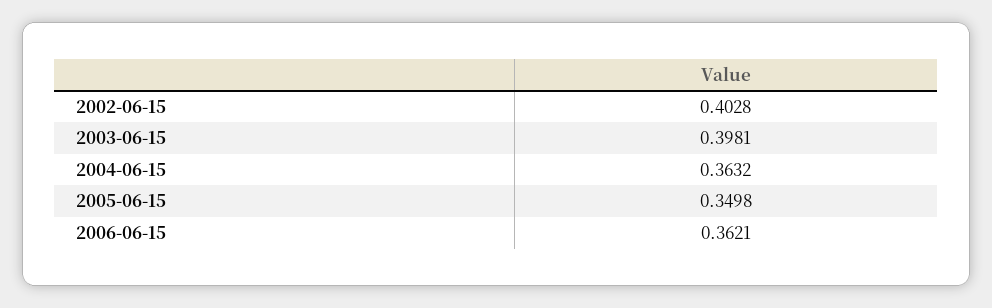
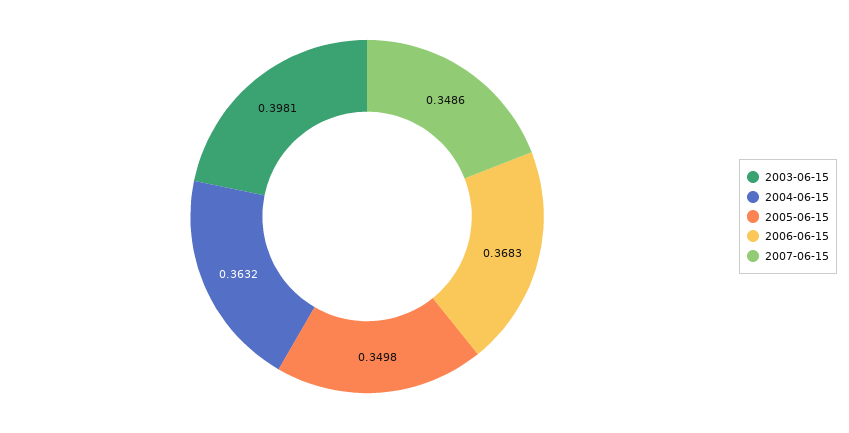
2002-06-15: 0.4028 -> none
2006-06-15: 0.3621 -> 0.3683
2007-06-15: none -> 0.3486

